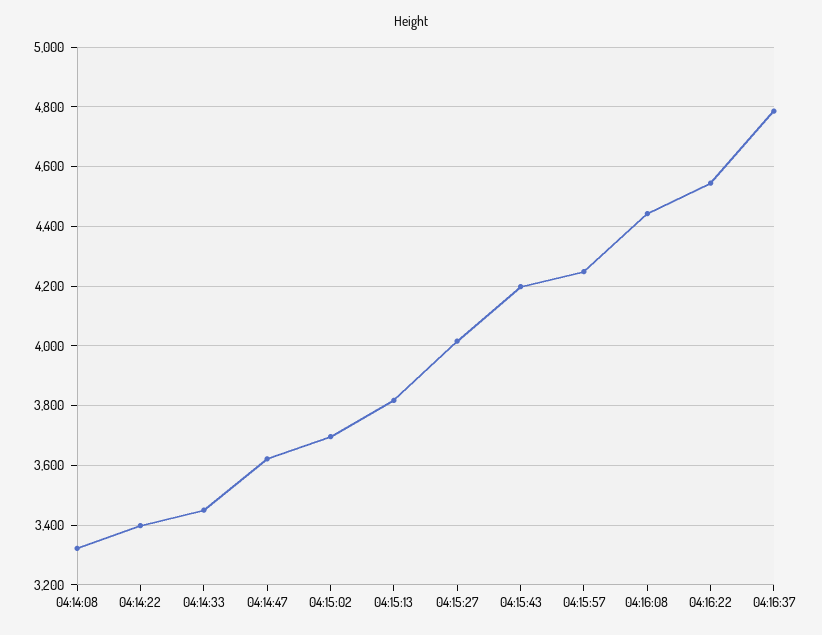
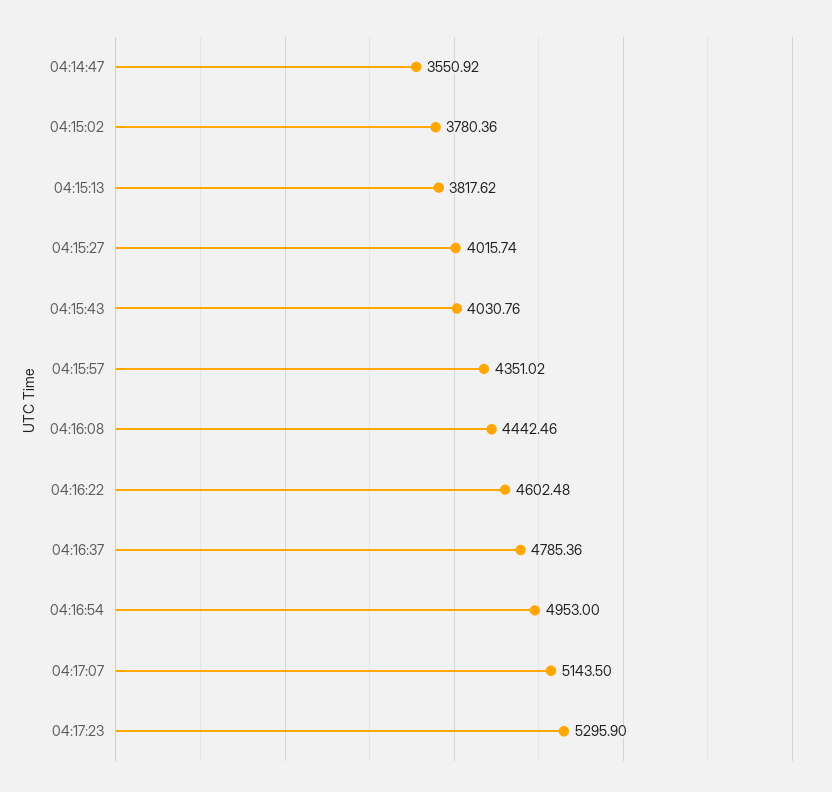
04:14:08: 3325 -> none
04:14:22: 3400 -> none
04:14:33: 3450 -> none
04:14:47: 3625 -> 3550.92
04:15:02: 3700 -> 3780.36
04:15:43: 4200 -> 4030.76
04:15:57: 4250 -> 4351.02
04:16:22: 4550 -> 4602.48
04:16:54: none -> 4953
04:17:07: none -> 5143.5
04:17:23: none -> 5295.9

